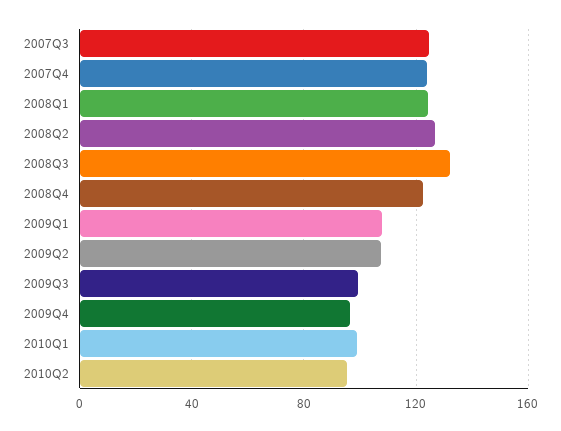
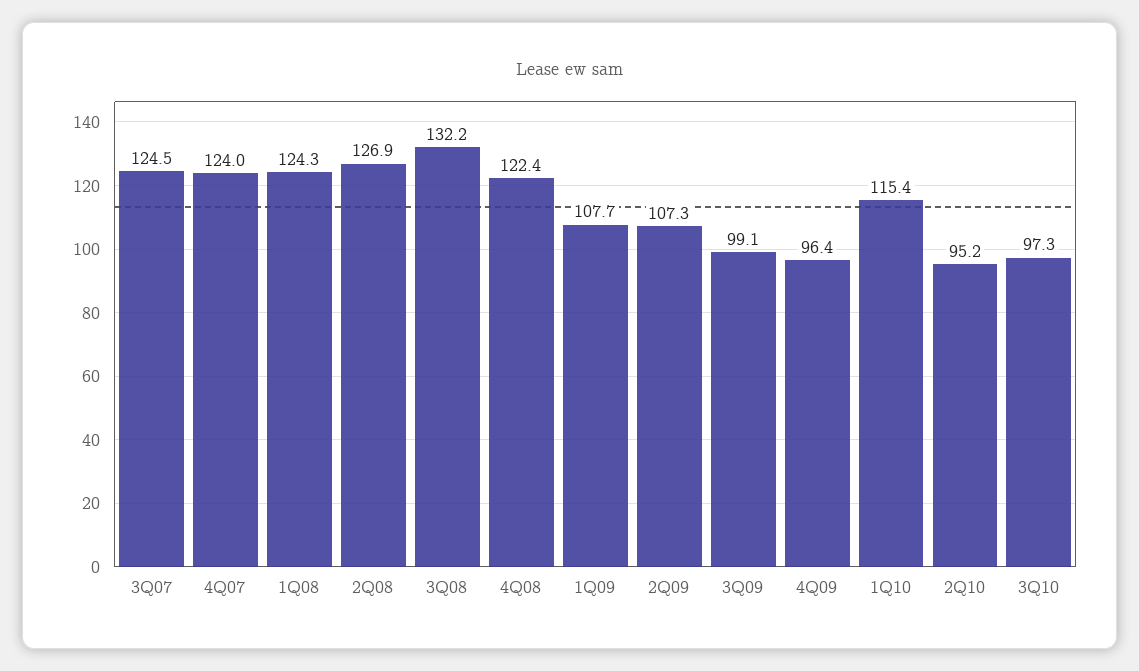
2010Q1: 100 -> 115.4
3Q10: none -> 97.3

